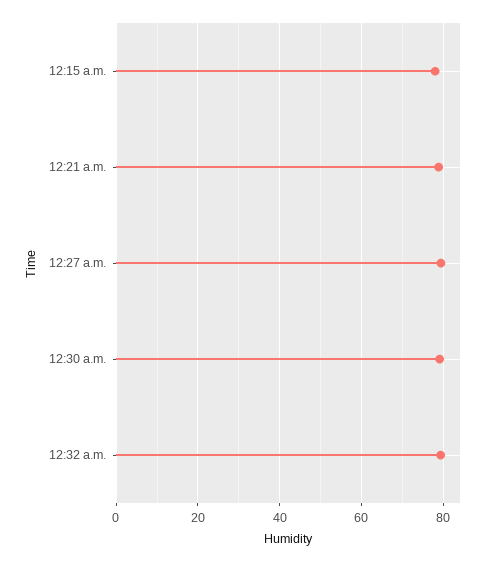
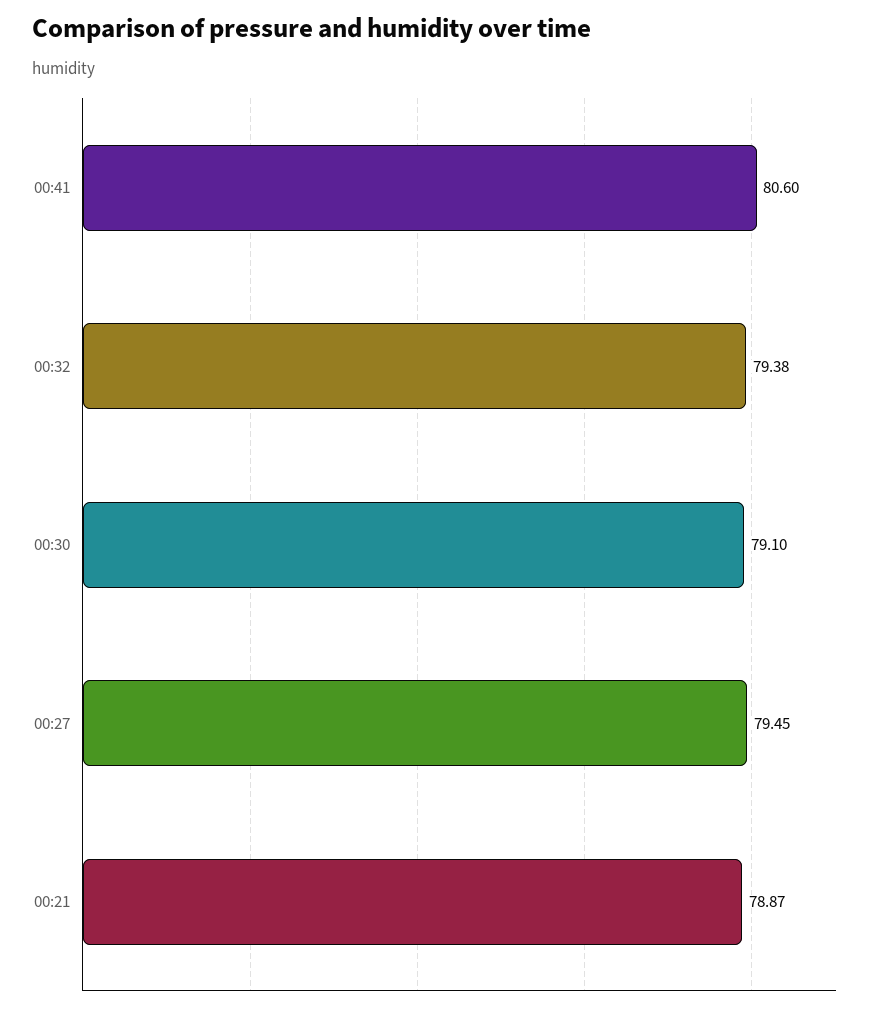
12:15 a.m.: 78 -> none
00:41: none -> 80.6

